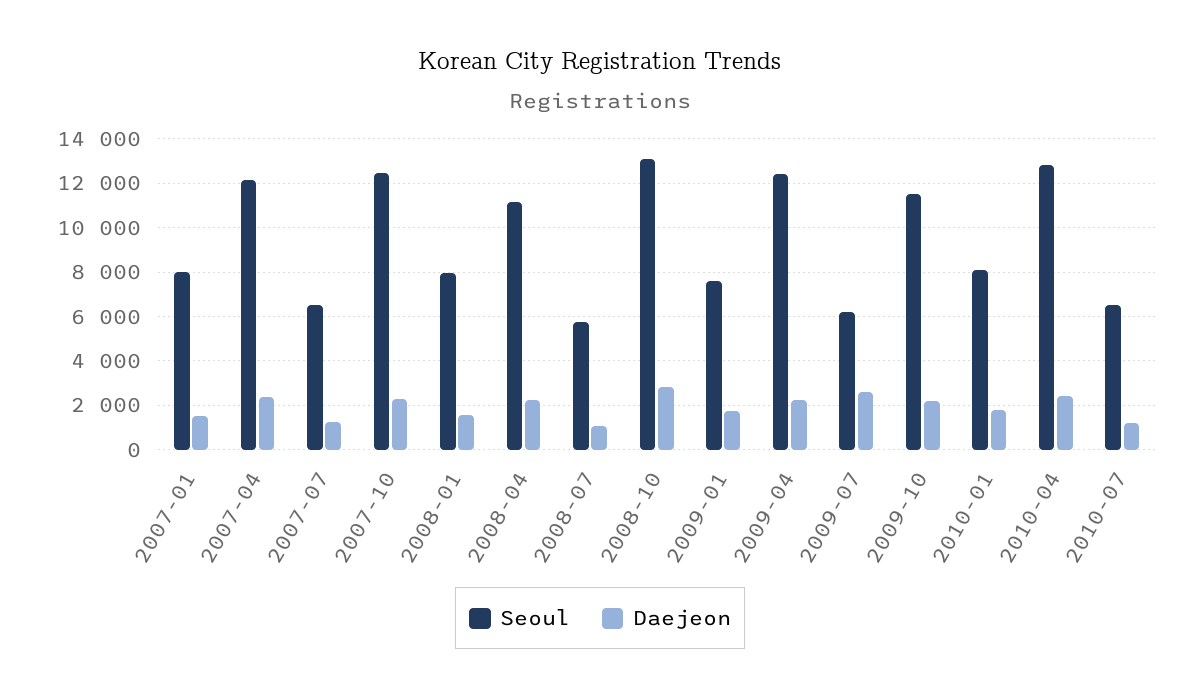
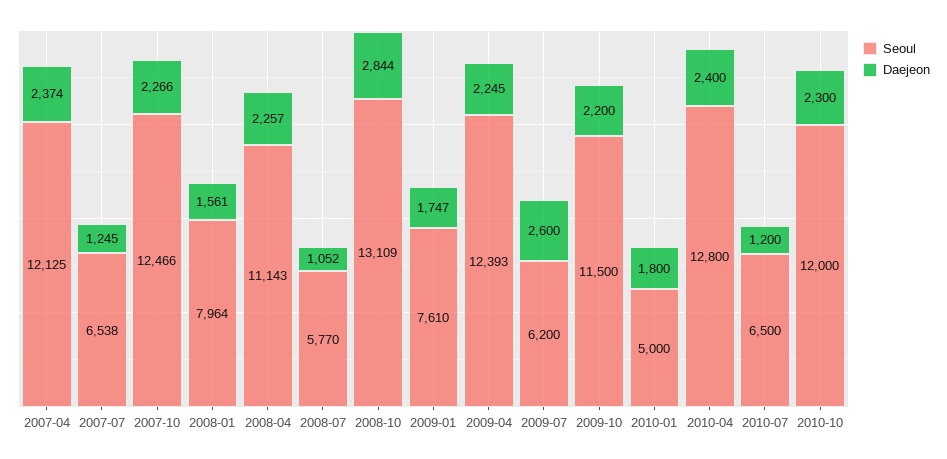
Seoul, 2007-01: 8000 -> none
Daejeon, 2007-01: 1500 -> none
Seoul, 2010-01: 8000 -> 5000
Seoul, 2010-10: none -> 12000
Daejeon, 2010-10: none -> 2300

